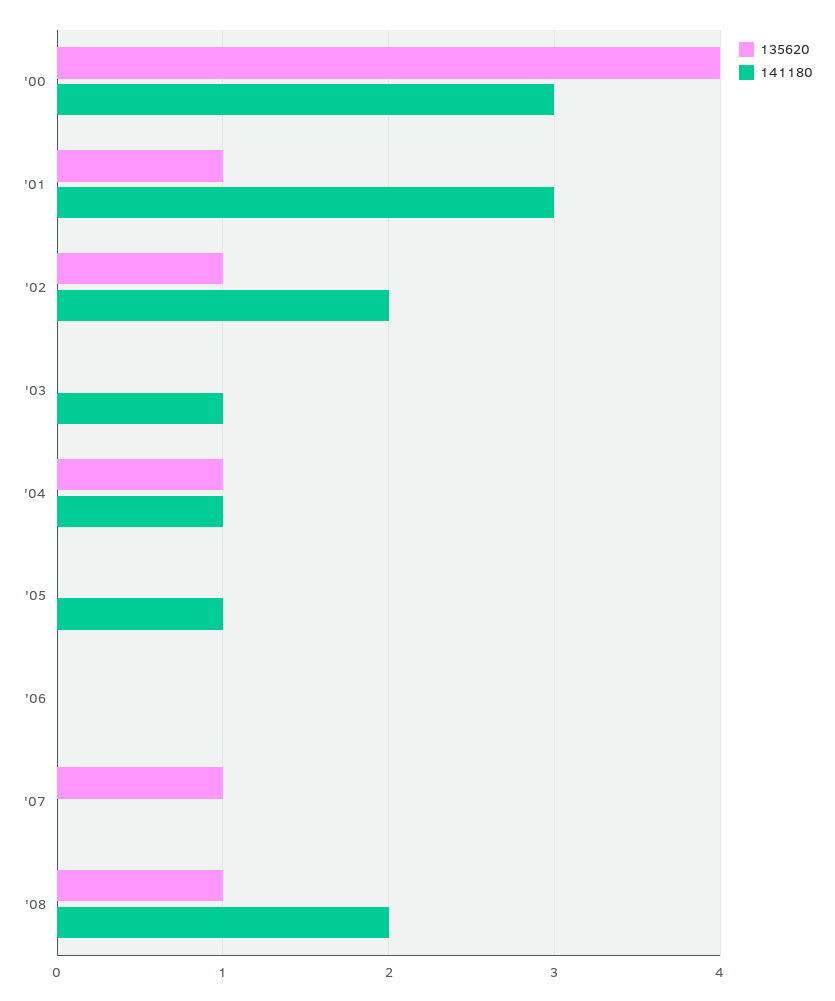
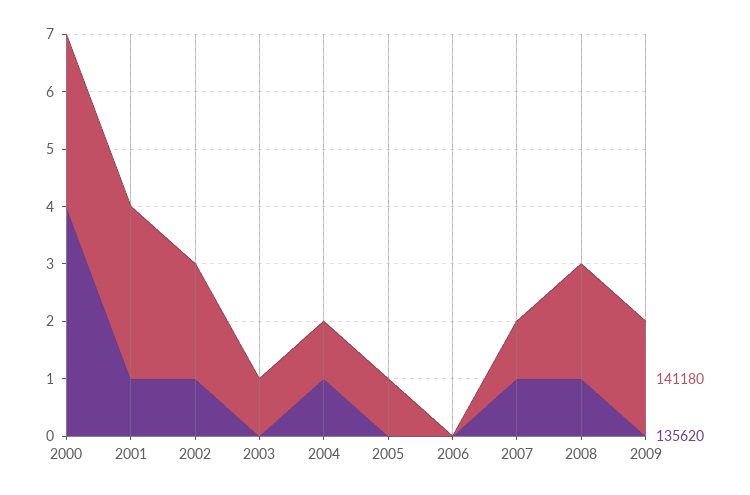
141180, '07: 0 -> 1
141180, 2009: none -> 2
135620, 2009: none -> 0

